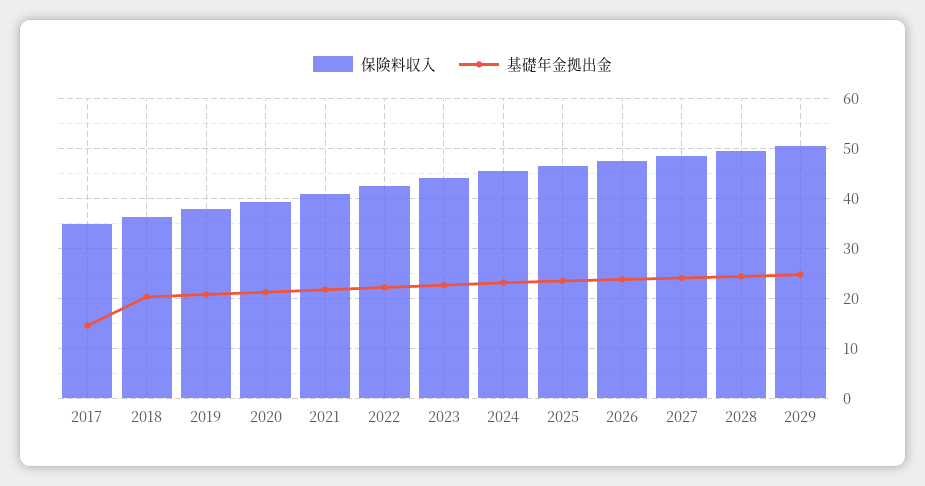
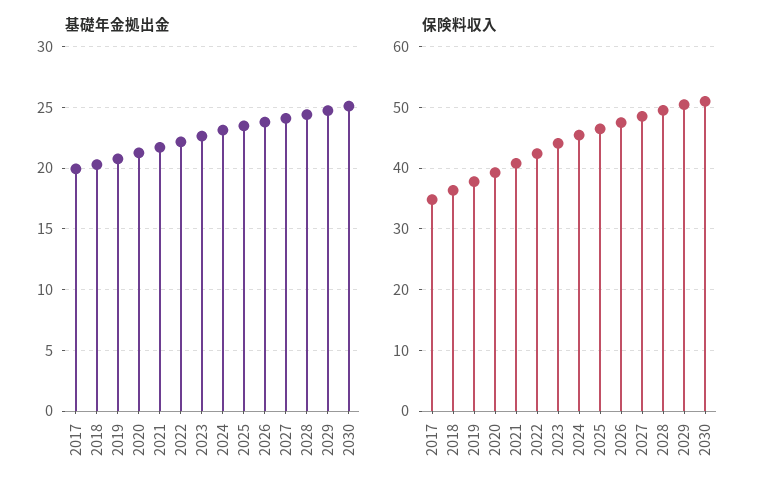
基礎年金拠出金, 2017: 14 -> 20
基礎年金拠出金, 2030: none -> 25
保険料収入, 2030: none -> 51

